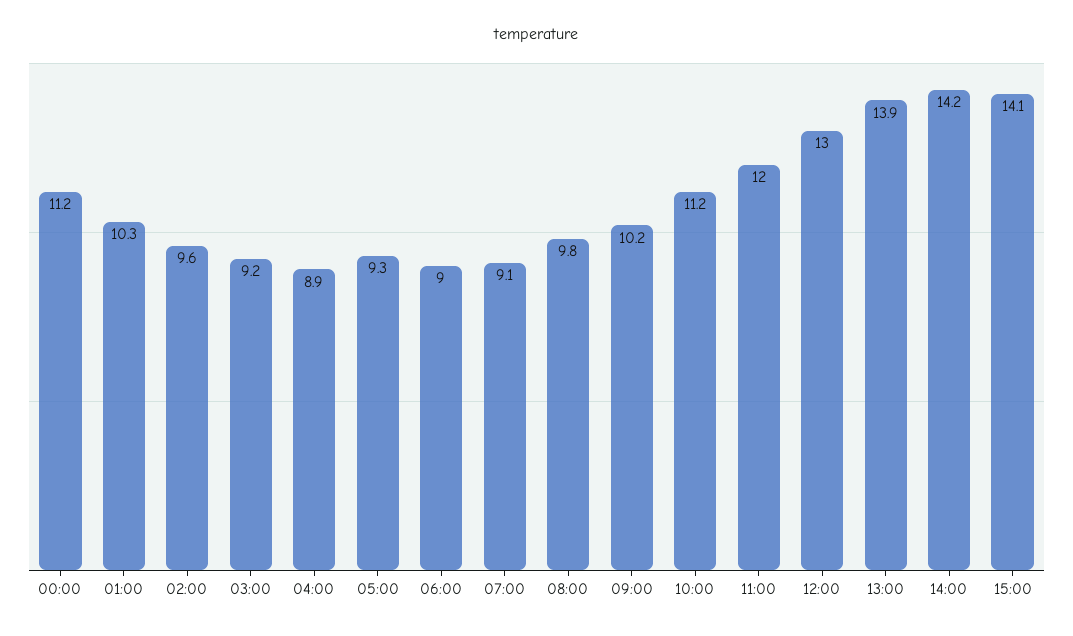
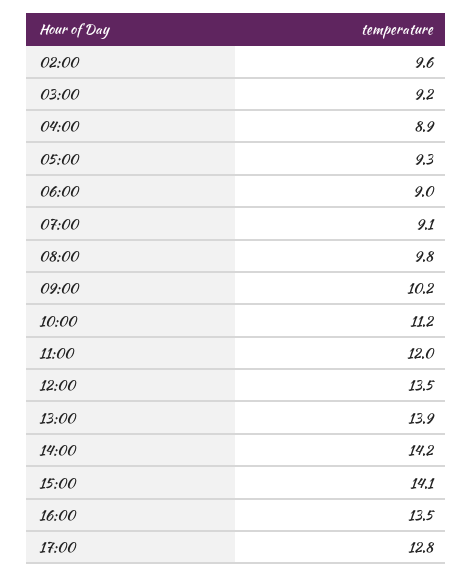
00:00: 11.2 -> none
01:00: 10.3 -> none
12:00: 13 -> 13.5
16:00: none -> 13.5
17:00: none -> 12.8

